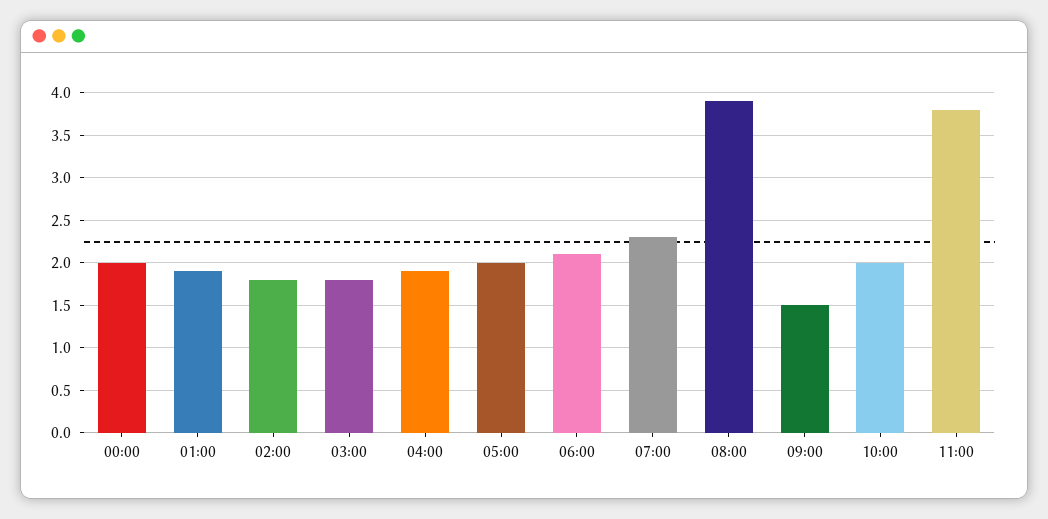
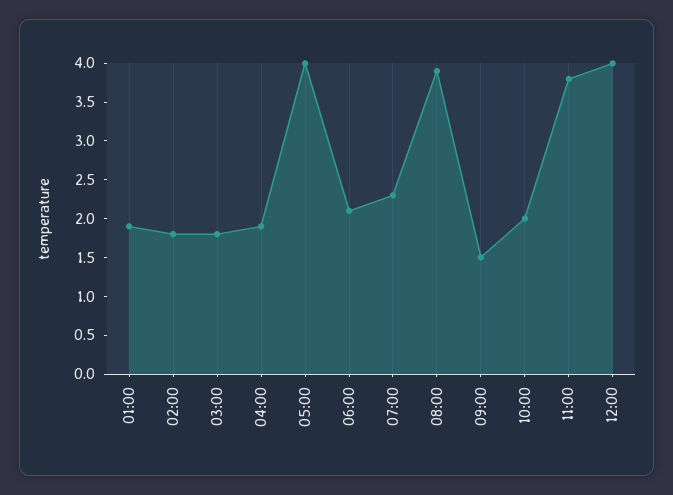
00:00: 2 -> none
05:00: 2 -> 4
12:00: none -> 4

